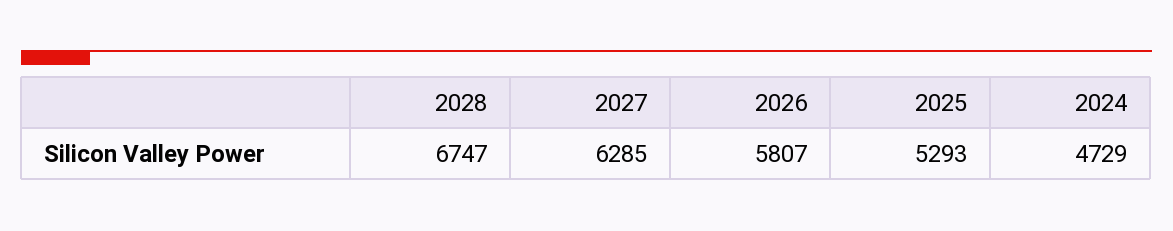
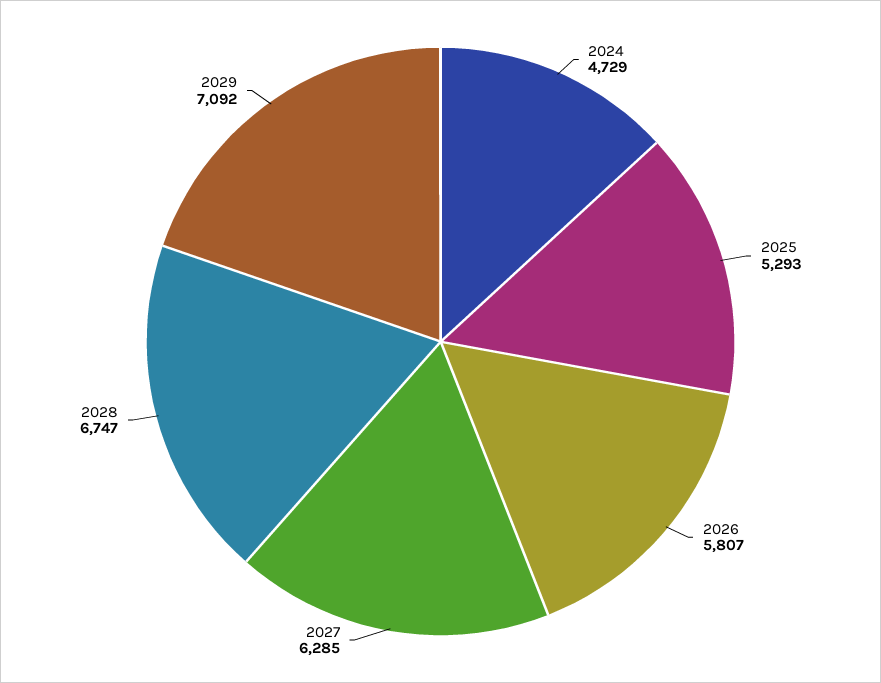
2029: none -> 7092

